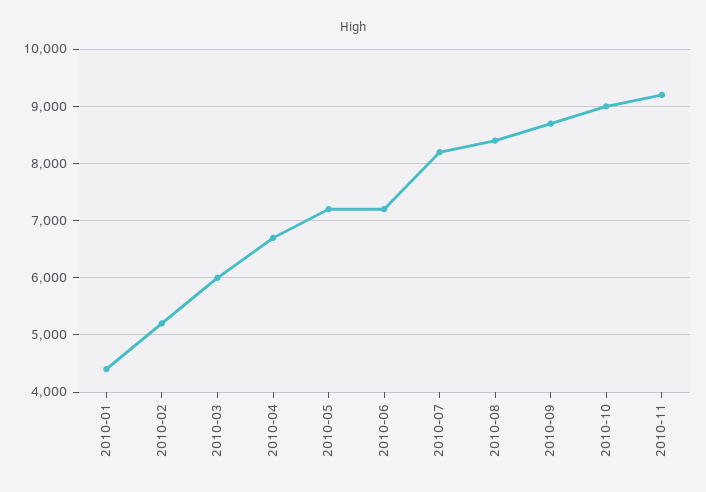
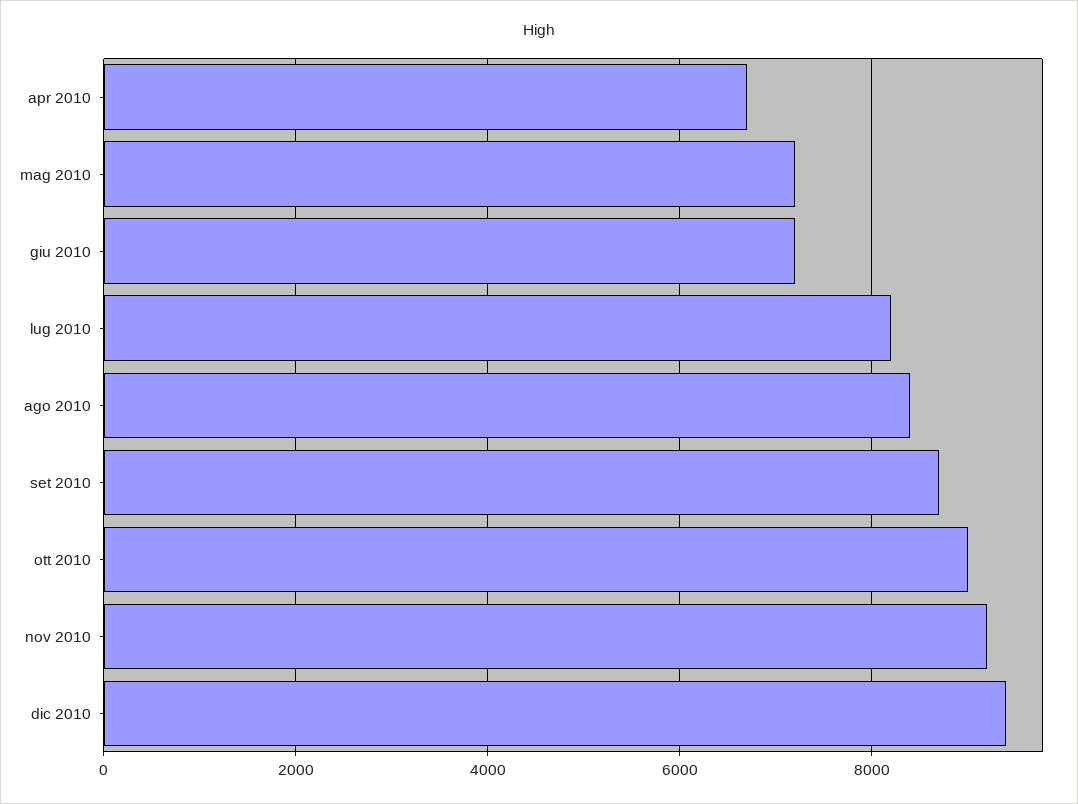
2010-01: 4400 -> none
2010-02: 5200 -> none
2010-03: 6000 -> none
dic 2010: none -> 9400

